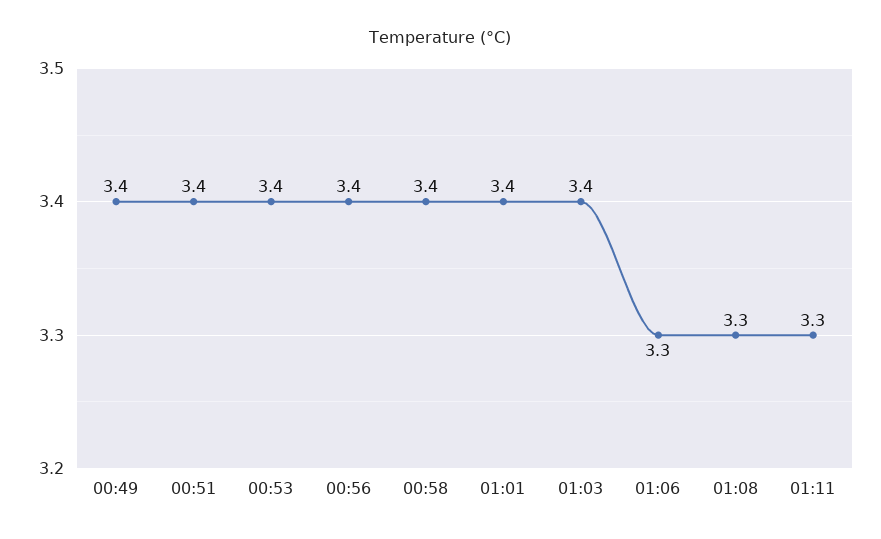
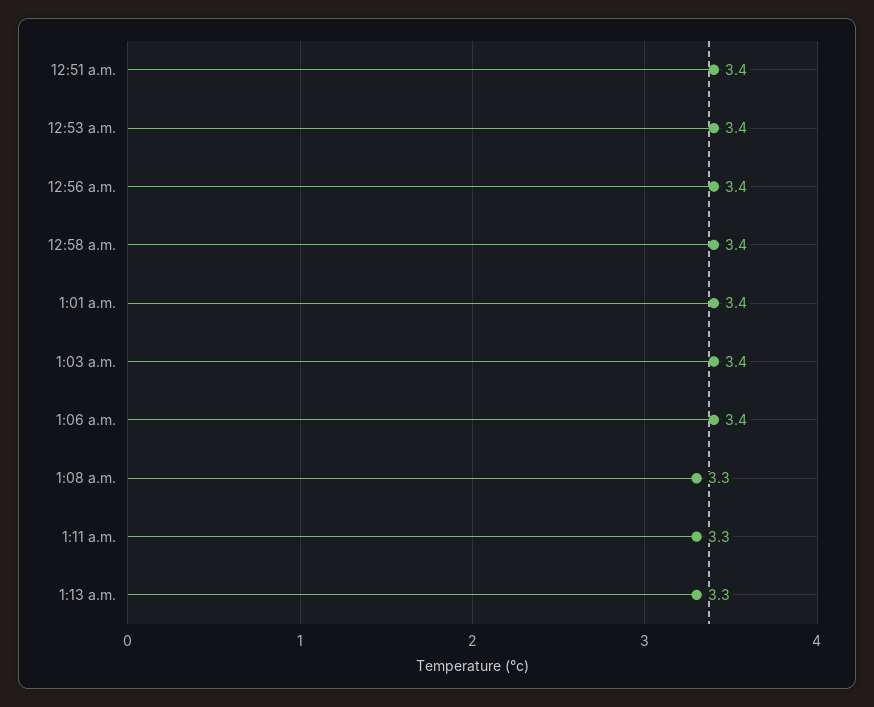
00:49: 3.4 -> none
01:06: 3.3 -> 3.4
1:13 a.m.: none -> 3.3

